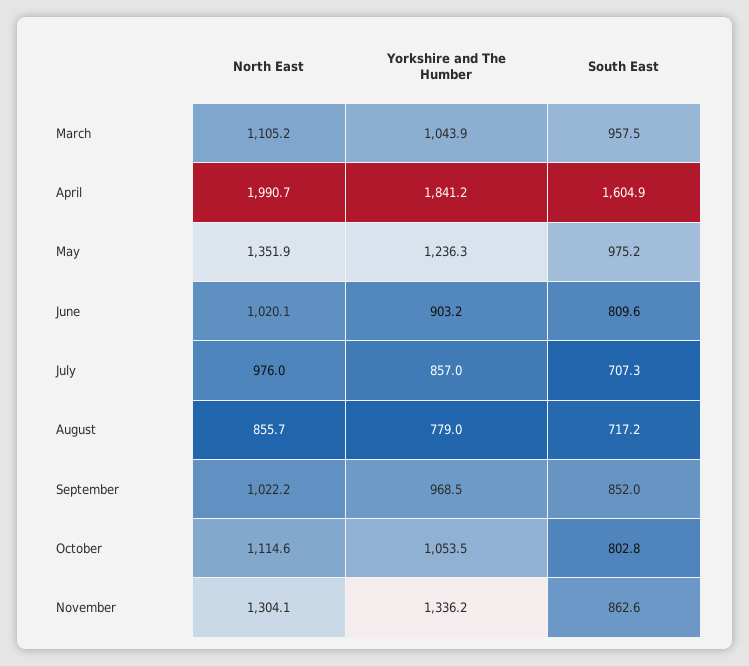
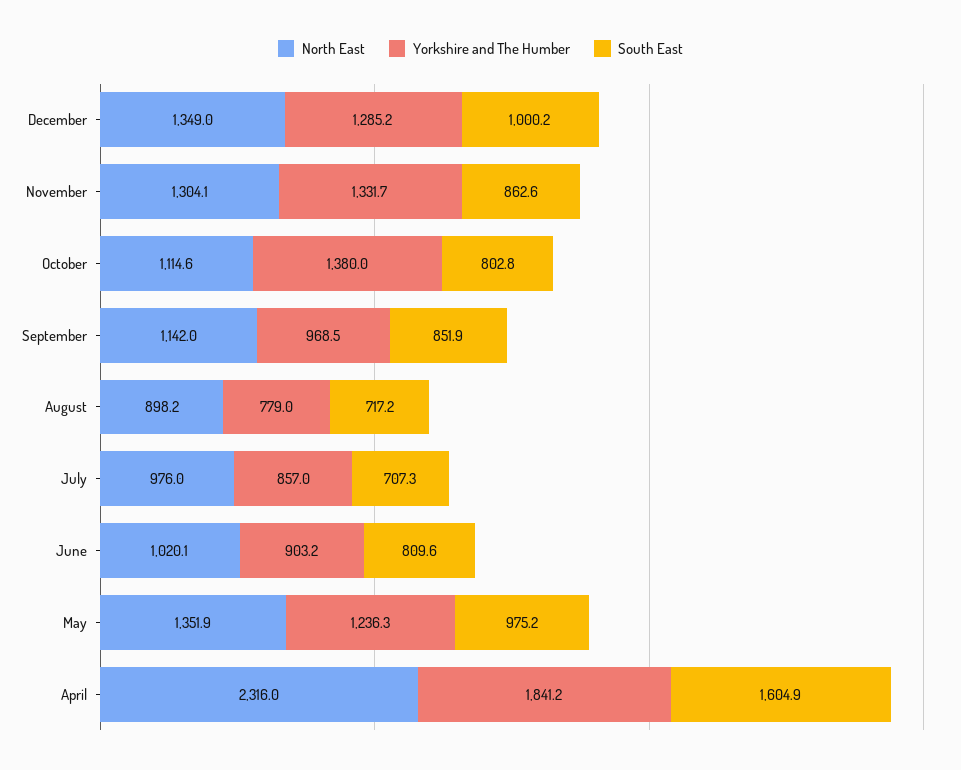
North East, March: 1105.2 -> none
Yorkshire and The Humber, March: 1043.9 -> none
South East, March: 957.5 -> none
North East, April: 1990.7 -> 2316
North East, August: 855.7 -> 898.2
North East, September: 1022.2 -> 1142
South East, September: 852 -> 851.9
Yorkshire and The Humber, October: 1053.5 -> 1380
Yorkshire and The Humber, November: 1336.2 -> 1331.7
North East, December: none -> 1349
Yorkshire and The Humber, December: none -> 1285.2
South East, December: none -> 1000.2

